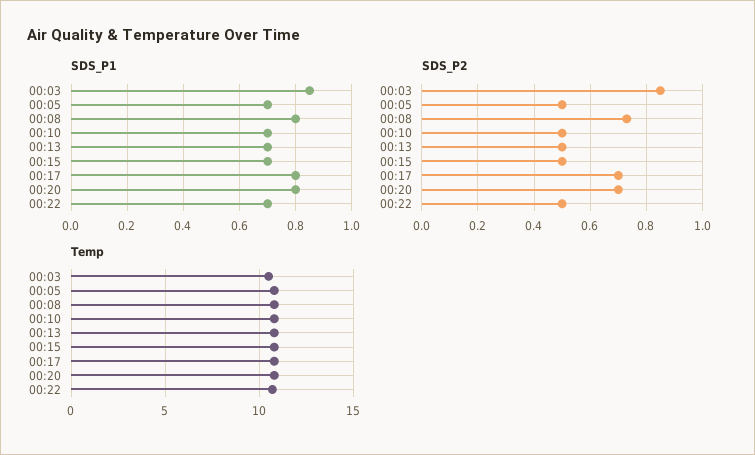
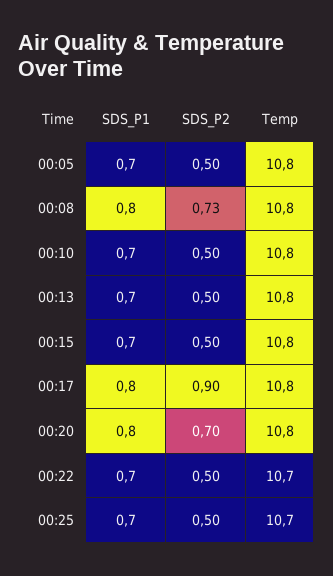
SDS_P1, 00:03: 0.85 -> none
SDS_P2, 00:03: 0.85 -> none
SDS_P2, 00:17: 0.7 -> 0.9
Temp, 00:03: 10.5 -> none
SDS_P1, 00:25: none -> 0.7
SDS_P2, 00:25: none -> 0.5
Temp, 00:25: none -> 10.7

